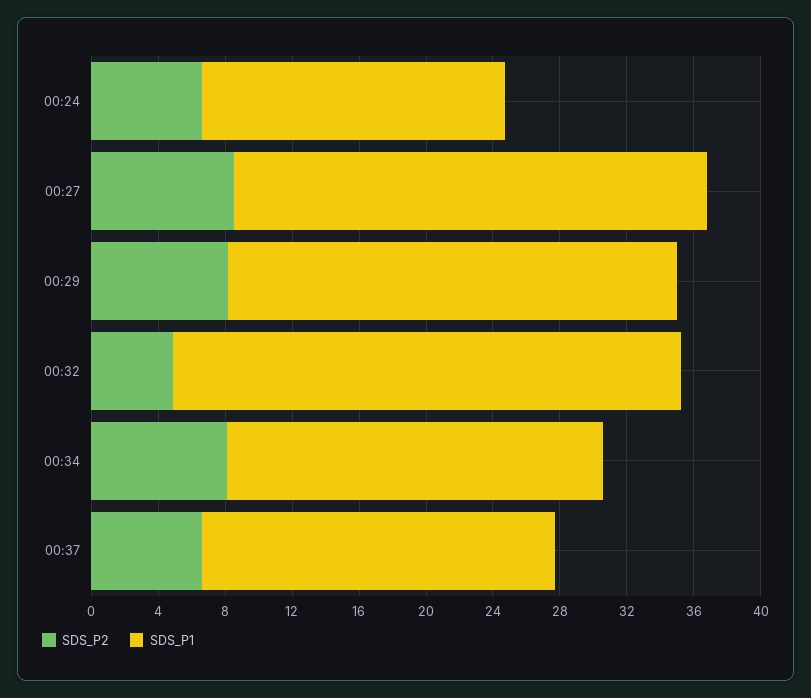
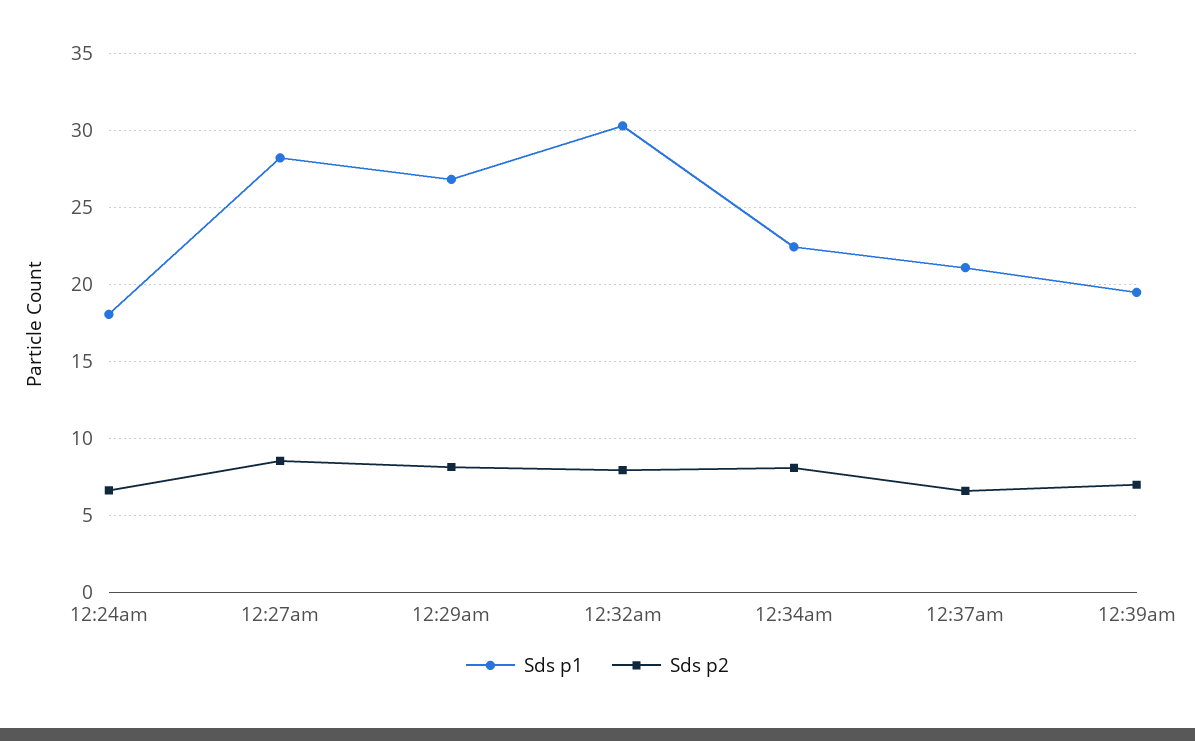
SDS_P2, 00:32: 5 -> 8
SDS_P1, 12:39am: none -> 19.5
SDS_P2, 12:39am: none -> 7

